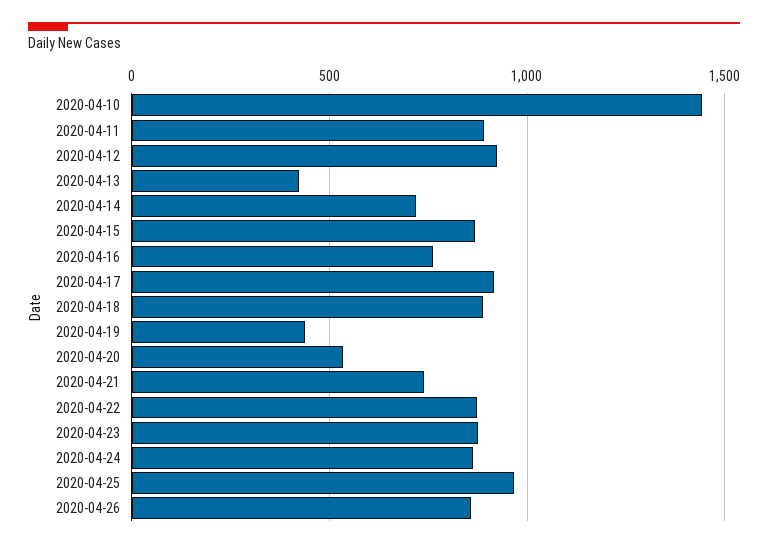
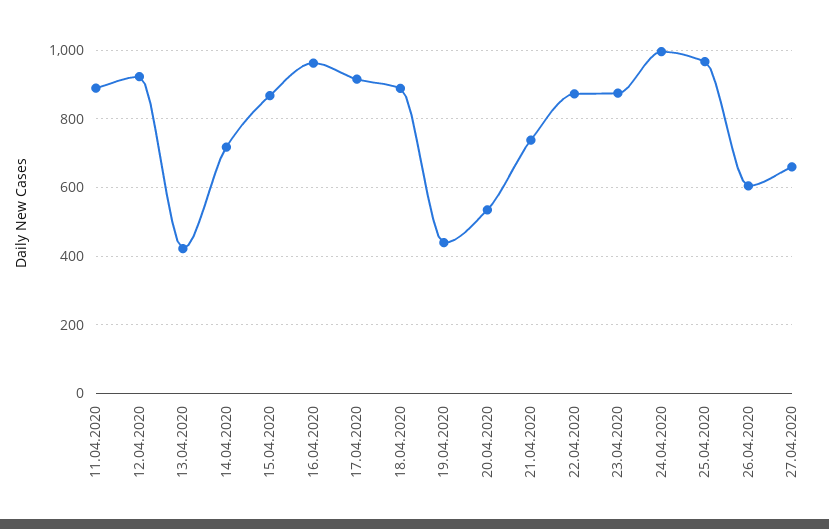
2020-04-10: 1450 -> none
2020-04-16: 750 -> 960
2020-04-24: 850 -> 1000
2020-04-26: 850 -> 600
27.04.2020: none -> 660

